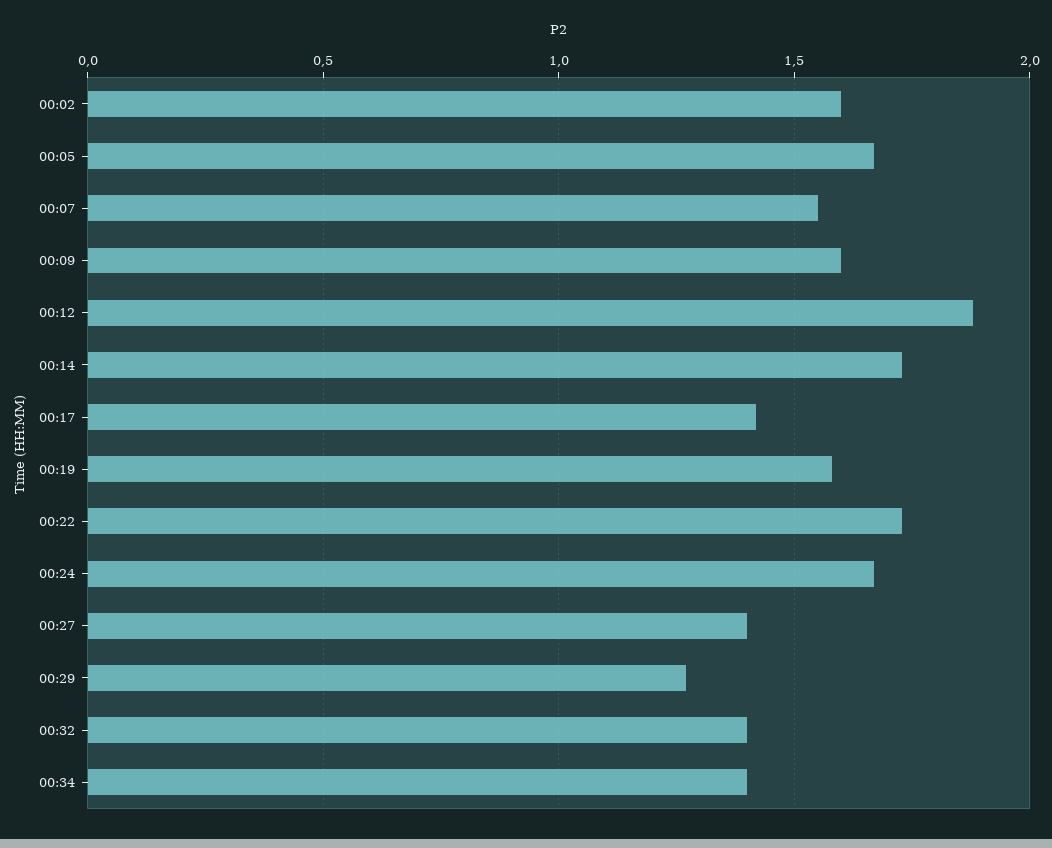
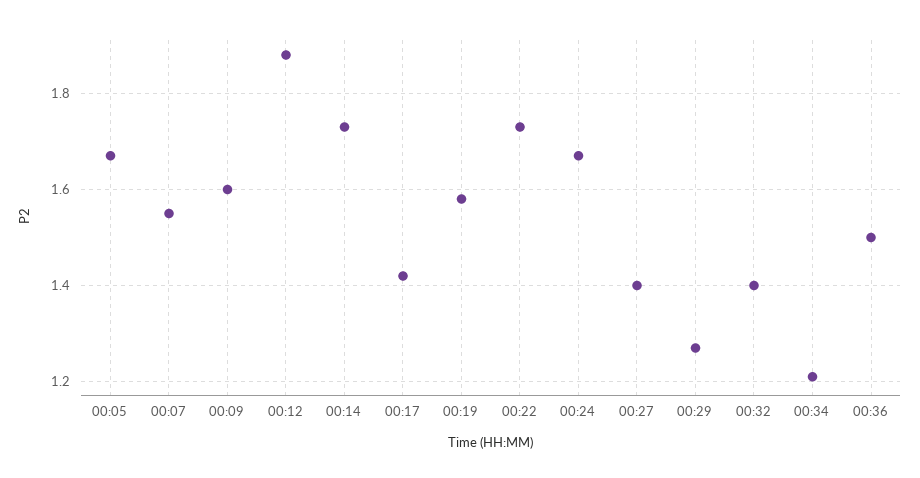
00:02: 1.6 -> none
00:34: 1.4 -> 1.2
00:36: none -> 1.5

